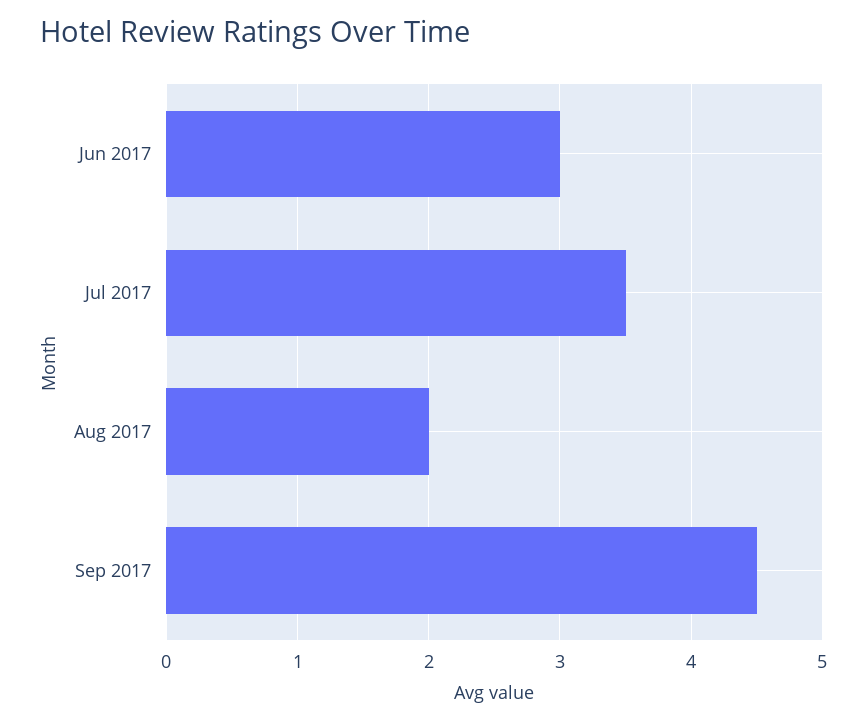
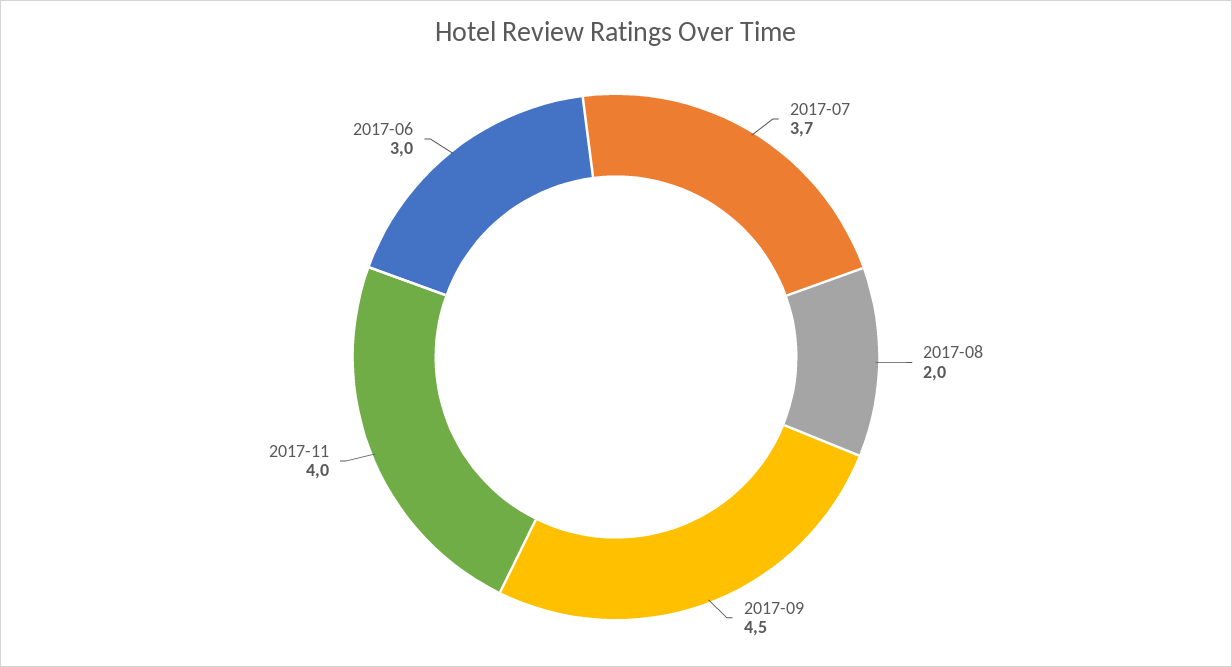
Jul 2017: 3.5 -> 3.7
2017-11: none -> 4

